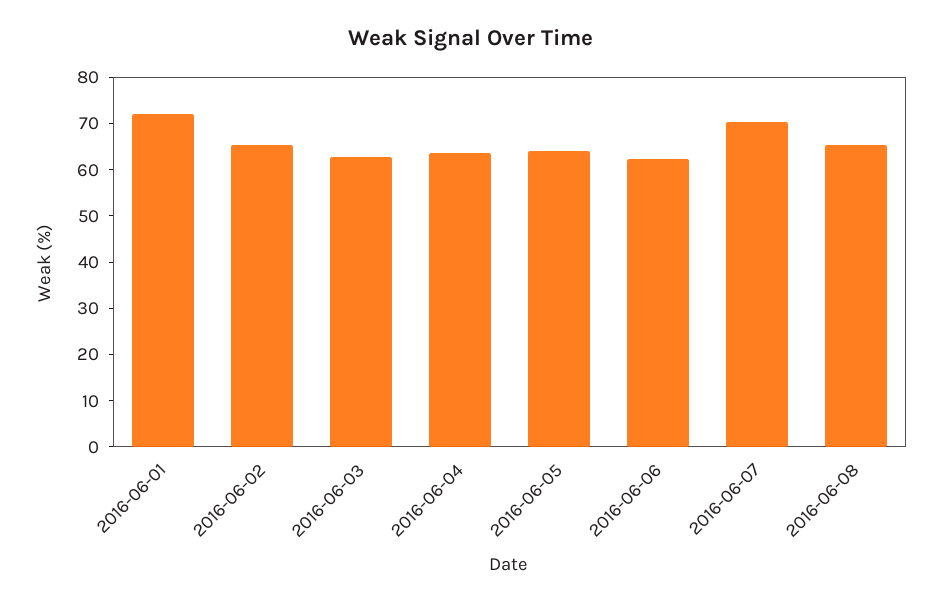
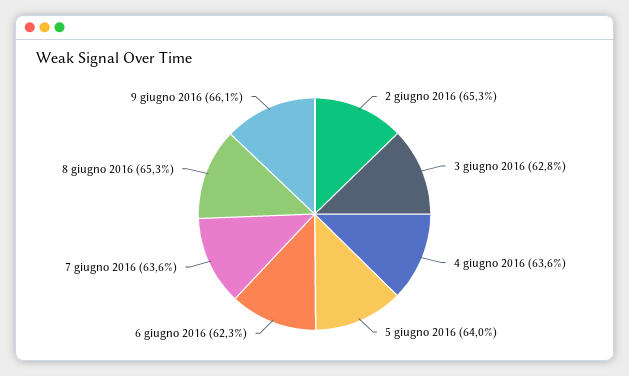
2016-06-01: 72 -> none
2016-06-07: 70 -> 63.6
9 giugno 2016: none -> 66.1

